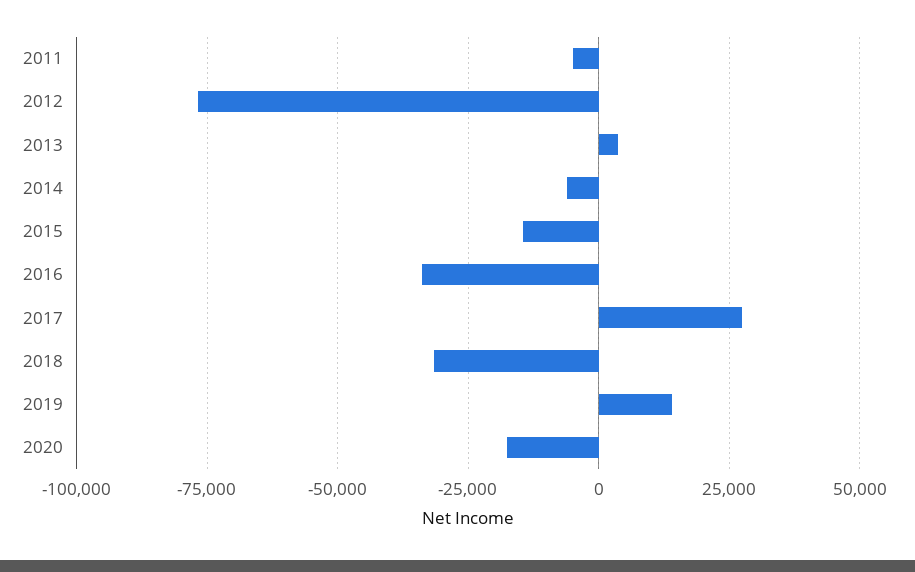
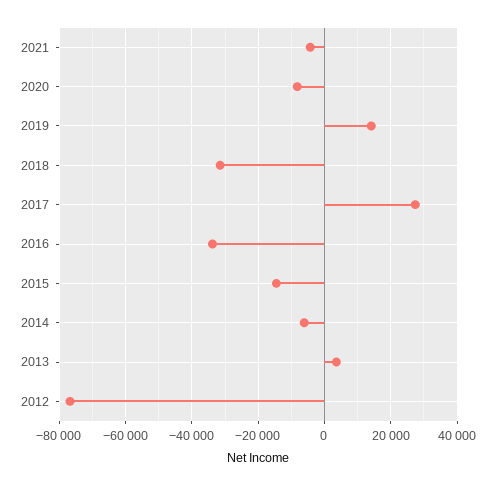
2011: -5000 -> none
2020: -17500 -> -8000
2021: none -> -4000

